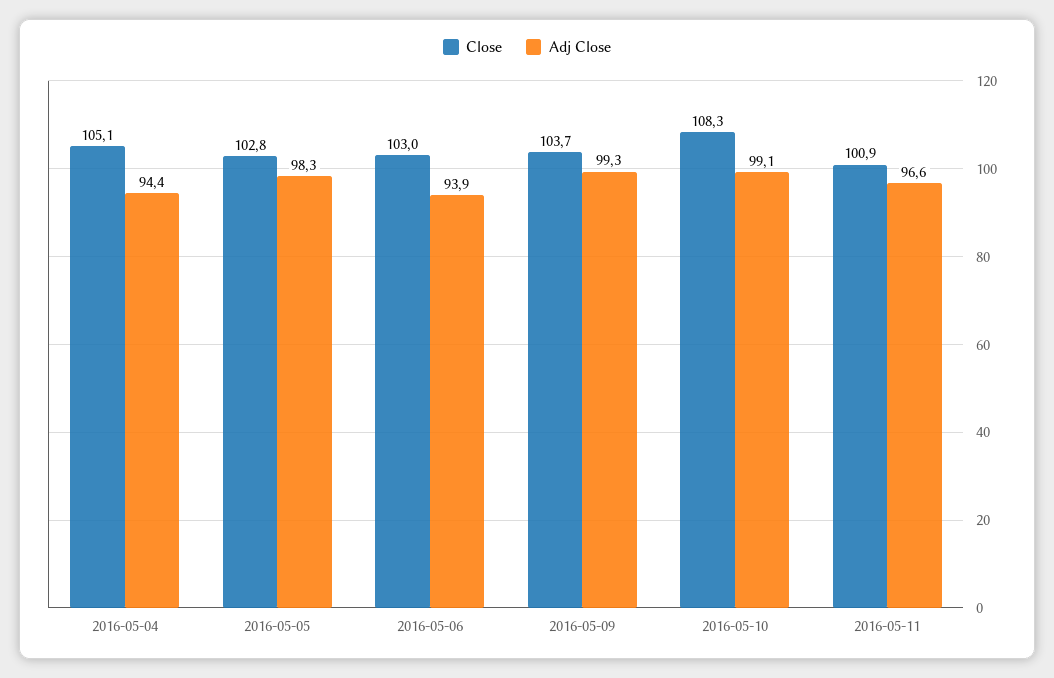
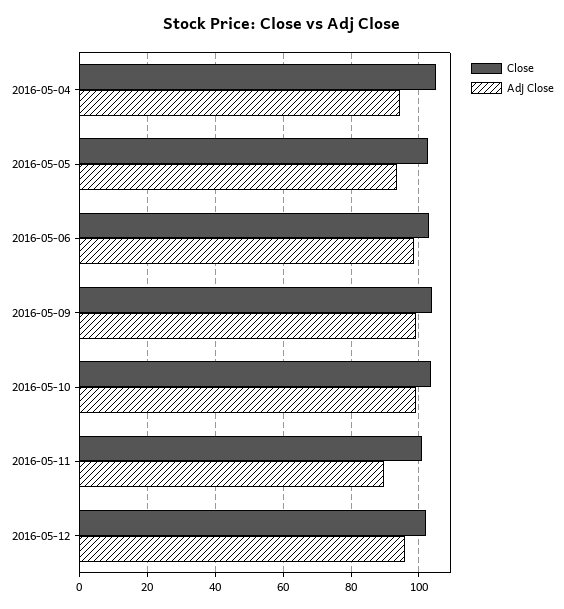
Adj Close, 2016-05-05: 98.3 -> 94
Adj Close, 2016-05-06: 93.9 -> 98
Close, 2016-05-10: 108.3 -> 104
Adj Close, 2016-05-11: 96.6 -> 90
Close, 2016-05-12: none -> 102
Adj Close, 2016-05-12: none -> 96

